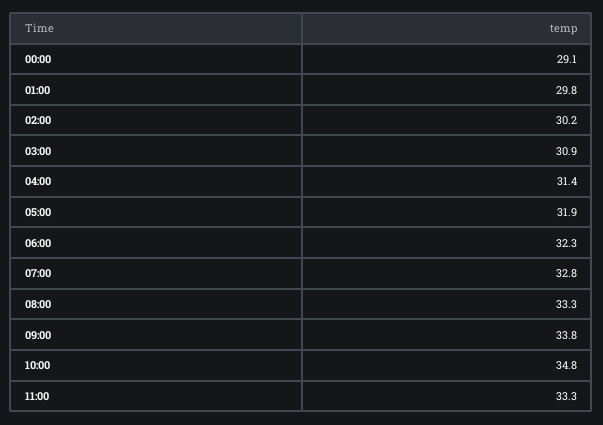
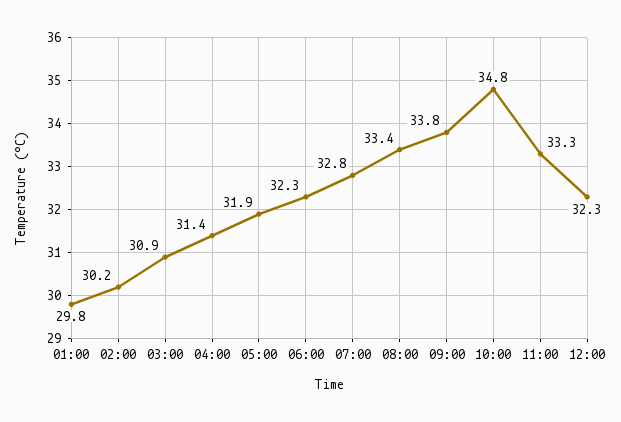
00:00: 29.1 -> none
08:00: 33.3 -> 33.4
12:00: none -> 32.3

